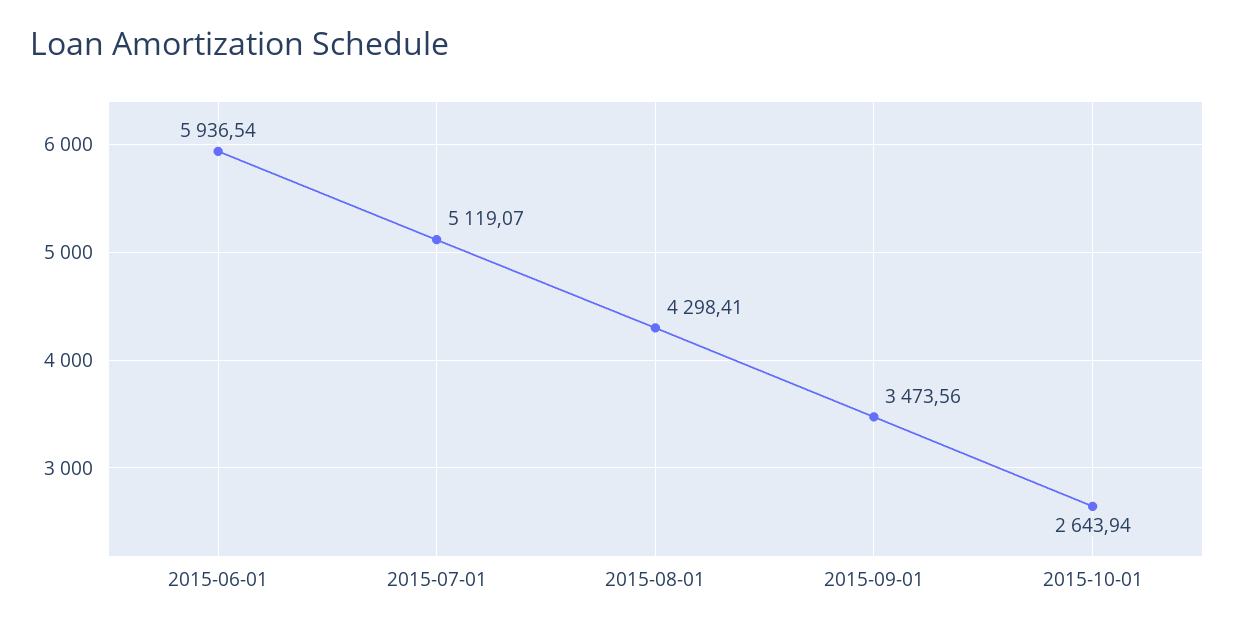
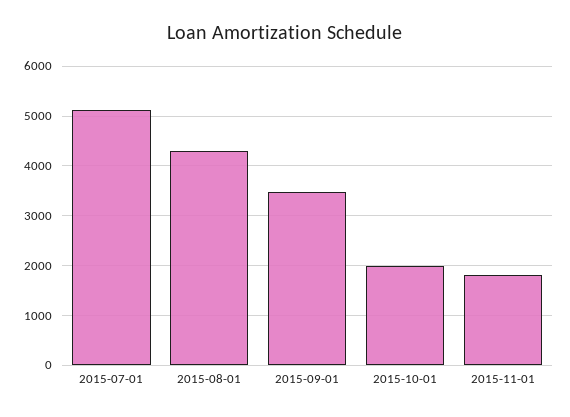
2015-06-01: 5936.54 -> none
2015-10-01: 2643.94 -> 2000
2015-11-01: none -> 1800

